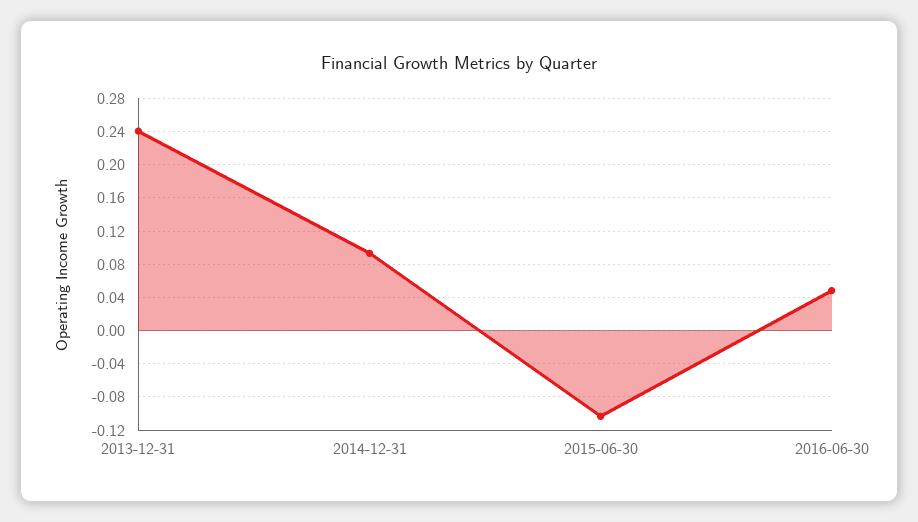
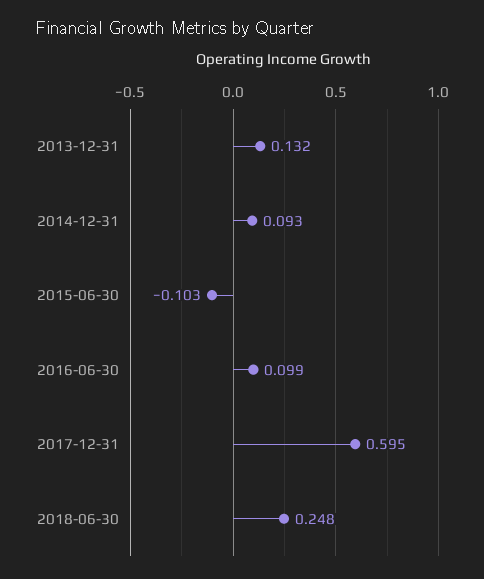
2013-12-31: 0.24 -> 0.132
2016-06-30: 0.05 -> 0.099
2017-12-31: none -> 0.595
2018-06-30: none -> 0.248

